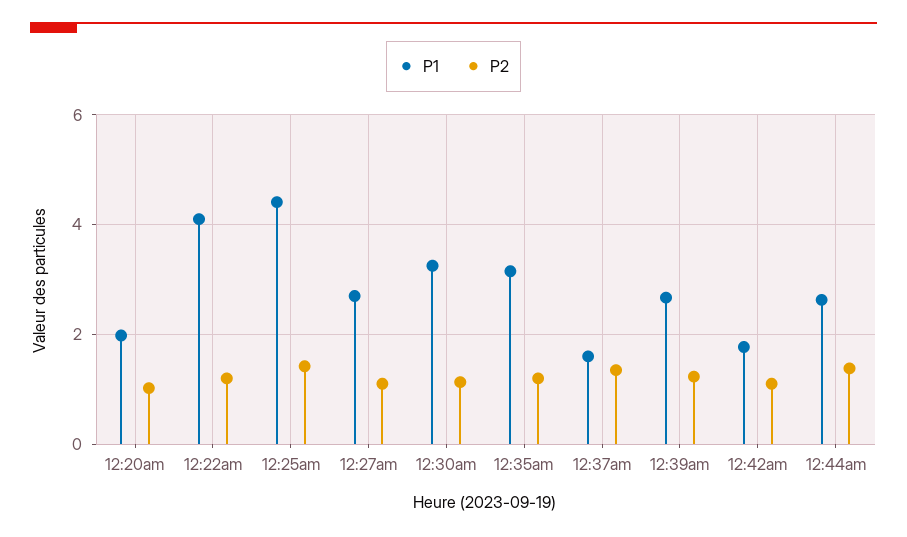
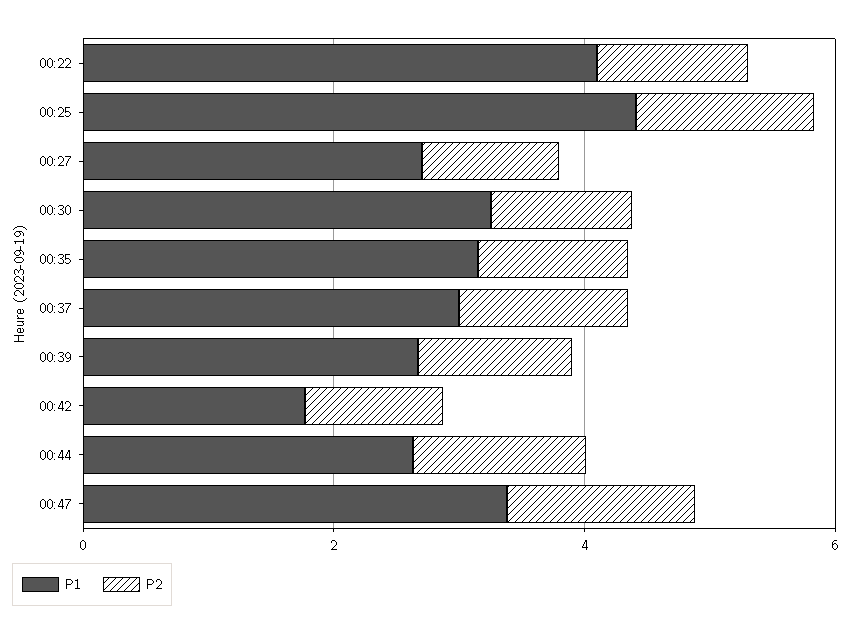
P1, 12:20am: 2 -> none
P2, 12:20am: 1 -> none
P1, 12:37am: 1.6 -> 3
P1, 00:47: none -> 3.5
P2, 00:47: none -> 1.5

